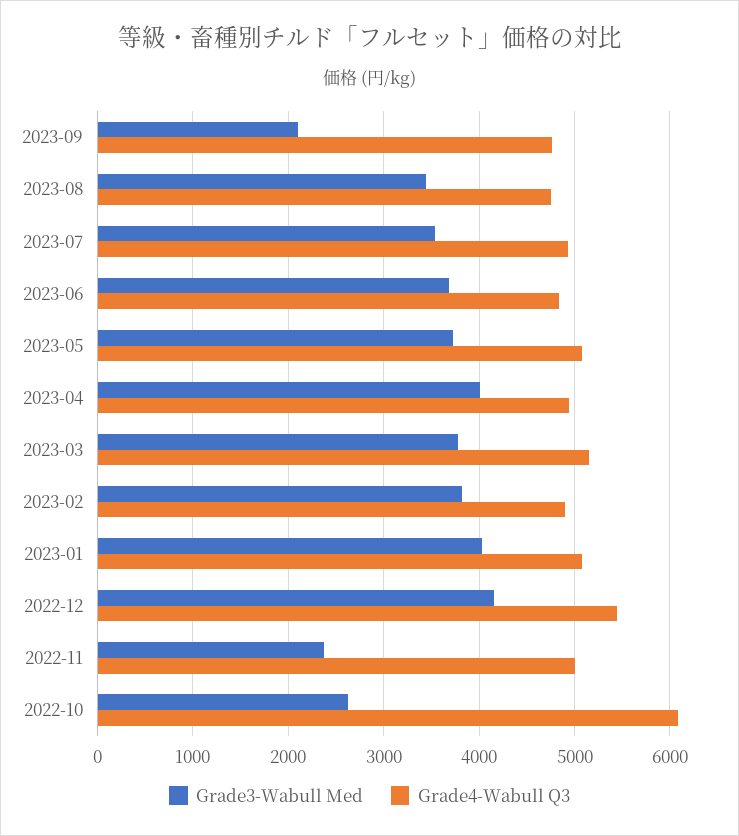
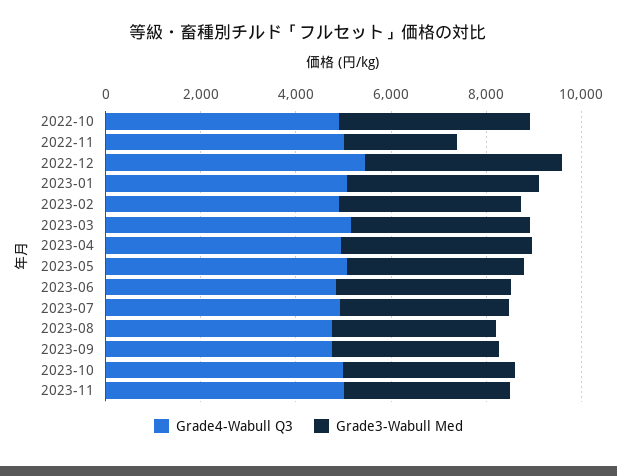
Grade3-Wabull Med, 2023-09: 2100 -> 3500
Grade3-Wabull Med, 2022-10: 2600 -> 4000
Grade4-Wabull Q3, 2022-10: 6100 -> 5000
Grade4-Wabull Q3, 2023-10: none -> 5000
Grade3-Wabull Med, 2023-10: none -> 3500
Grade4-Wabull Q3, 2023-11: none -> 5000
Grade3-Wabull Med, 2023-11: none -> 3500

